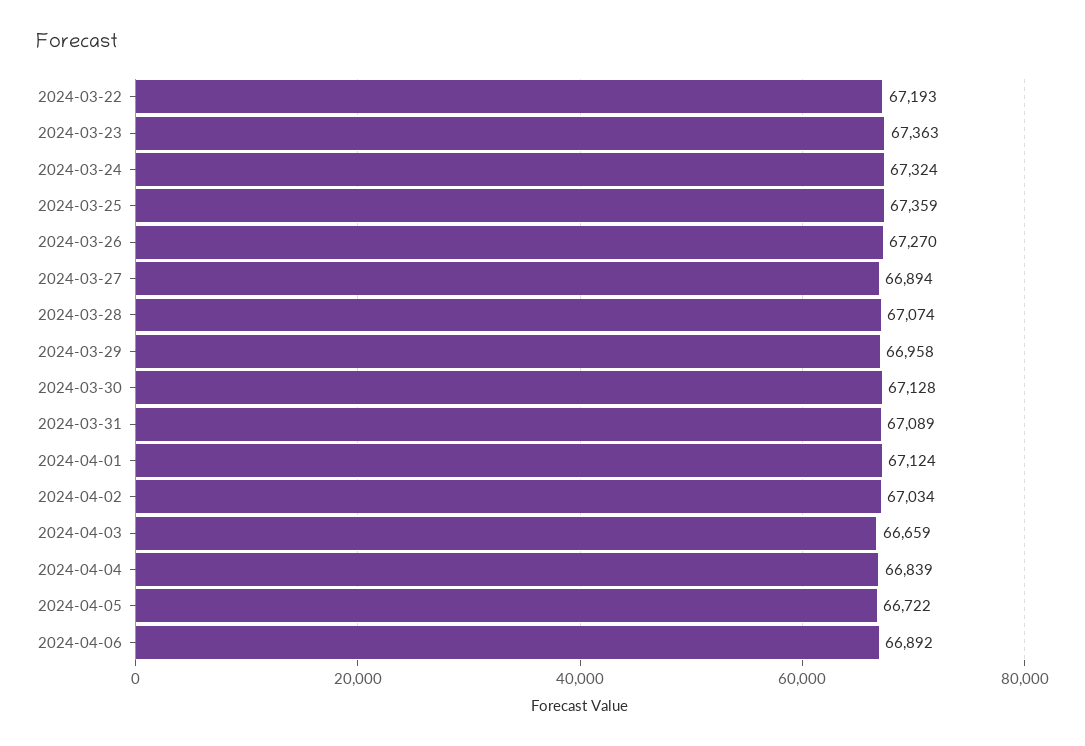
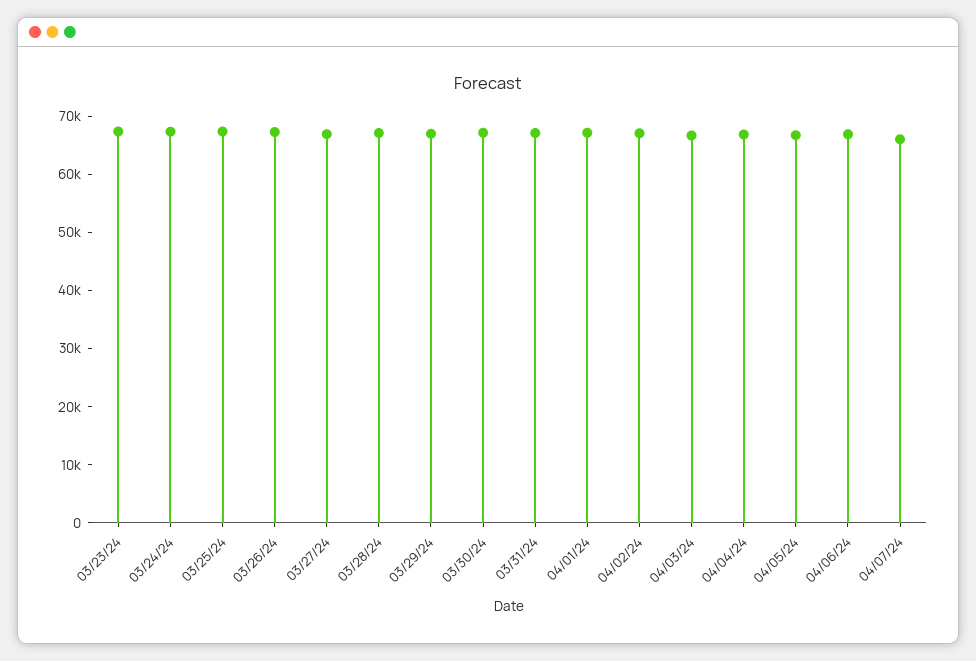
2024-03-22: 67193 -> none
04/07/24: none -> 66000

